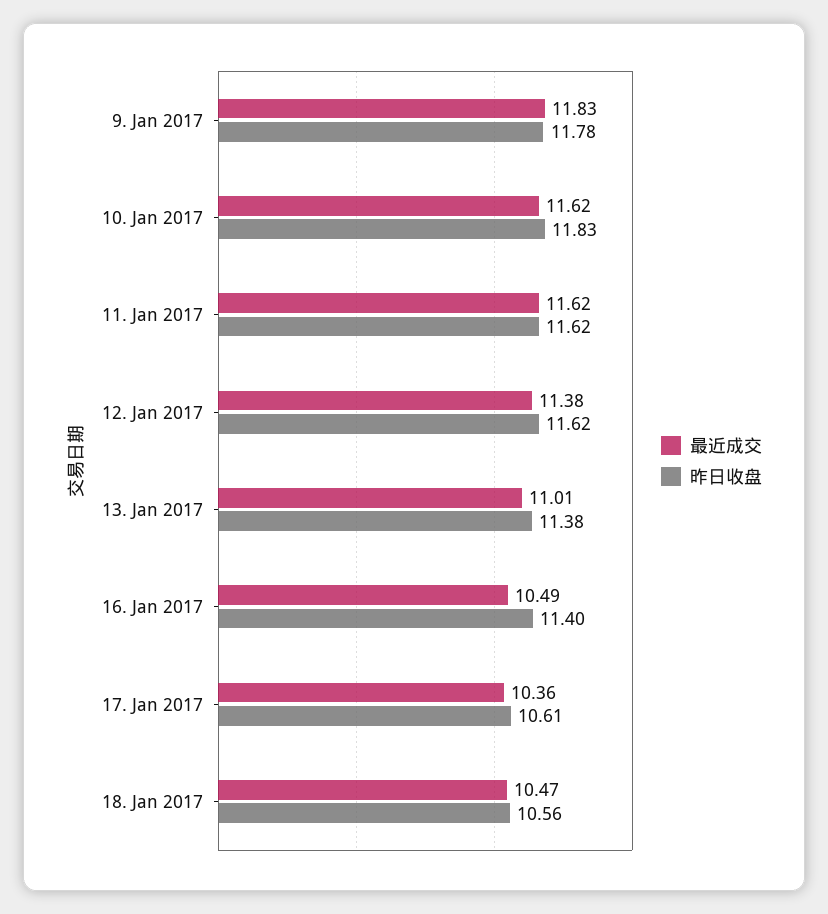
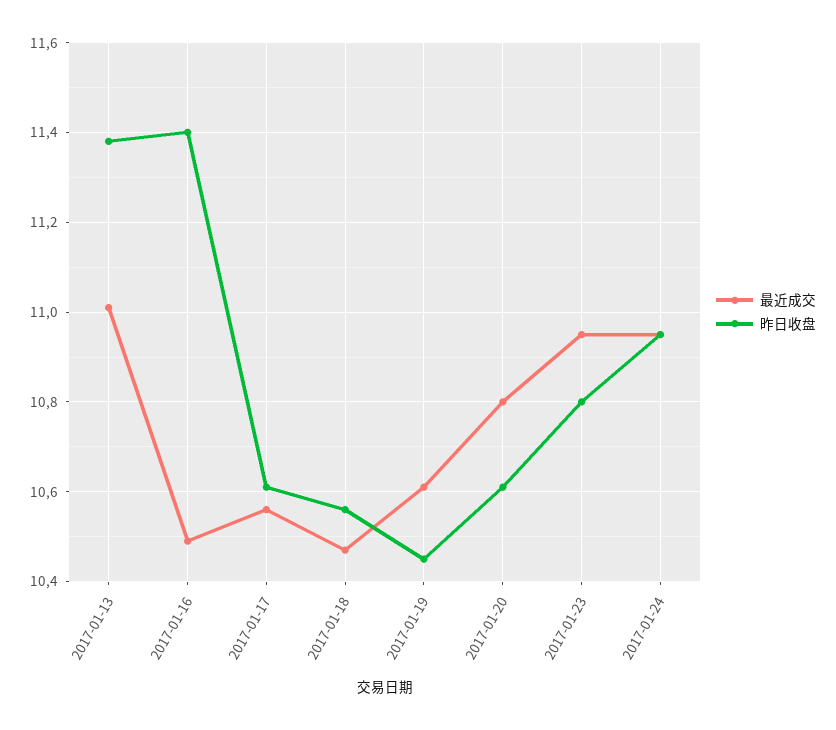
最近成交, 9. Jan 2017: 11.83 -> none
昨日收盘, 9. Jan 2017: 11.78 -> none
最近成交, 10. Jan 2017: 11.62 -> none
昨日收盘, 10. Jan 2017: 11.83 -> none
最近成交, 11. Jan 2017: 11.62 -> none
昨日收盘, 11. Jan 2017: 11.62 -> none
最近成交, 12. Jan 2017: 11.38 -> none
昨日收盘, 12. Jan 2017: 11.62 -> none
最近成交, 17. Jan 2017: 10.36 -> 10.55
最近成交, 2017-01-19: none -> 10.6
昨日收盘, 2017-01-19: none -> 10.45
最近成交, 2017-01-20: none -> 10.8
昨日收盘, 2017-01-20: none -> 10.6
最近成交, 2017-01-23: none -> 10.95
昨日收盘, 2017-01-23: none -> 10.8
最近成交, 2017-01-24: none -> 10.95
昨日收盘, 2017-01-24: none -> 10.95

